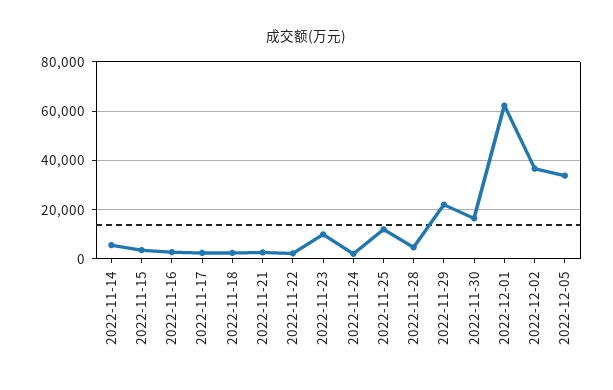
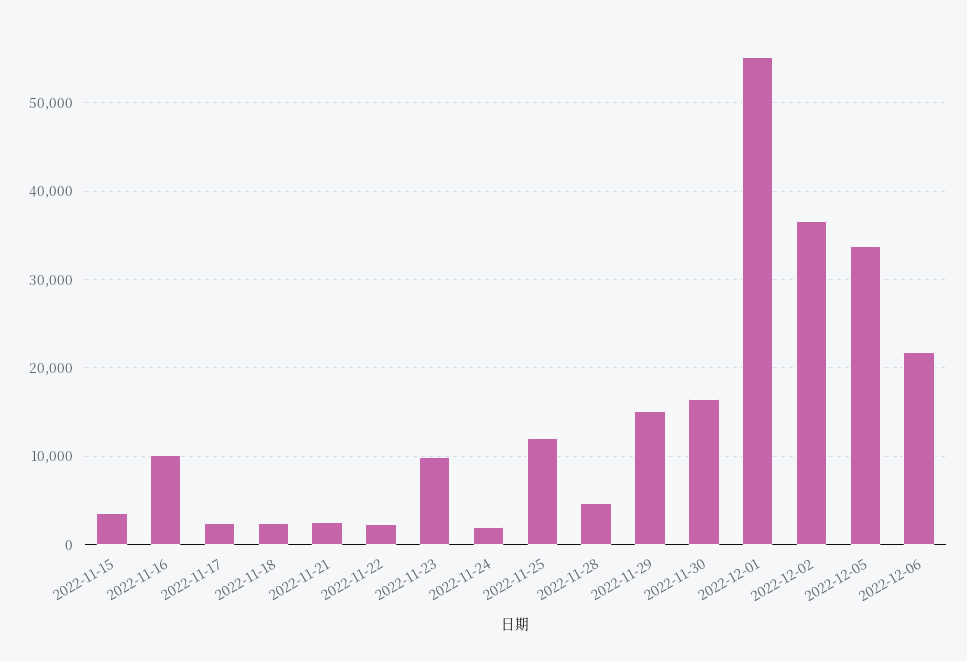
2022-11-14: 5000 -> none
2022-11-16: 2500 -> 10000
2022-11-29: 22500 -> 15000
2022-12-01: 62500 -> 55000
2022-12-06: none -> 22000

